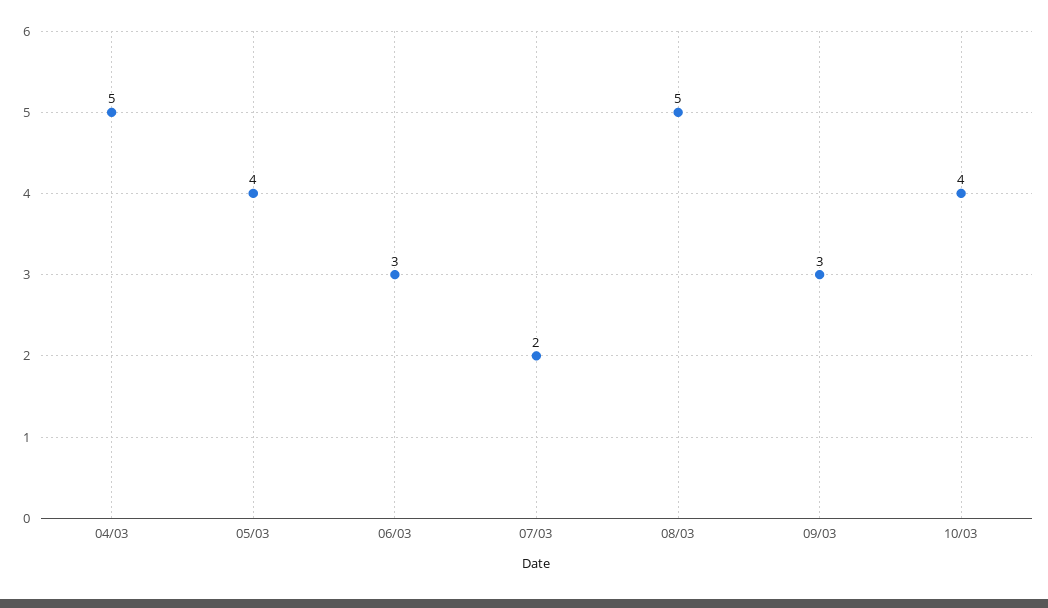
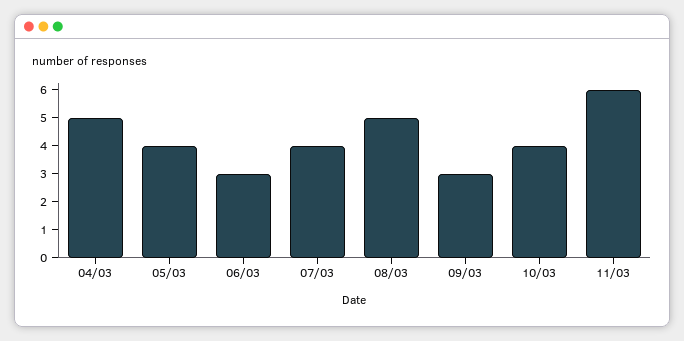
07/03: 2 -> 4
11/03: none -> 6

